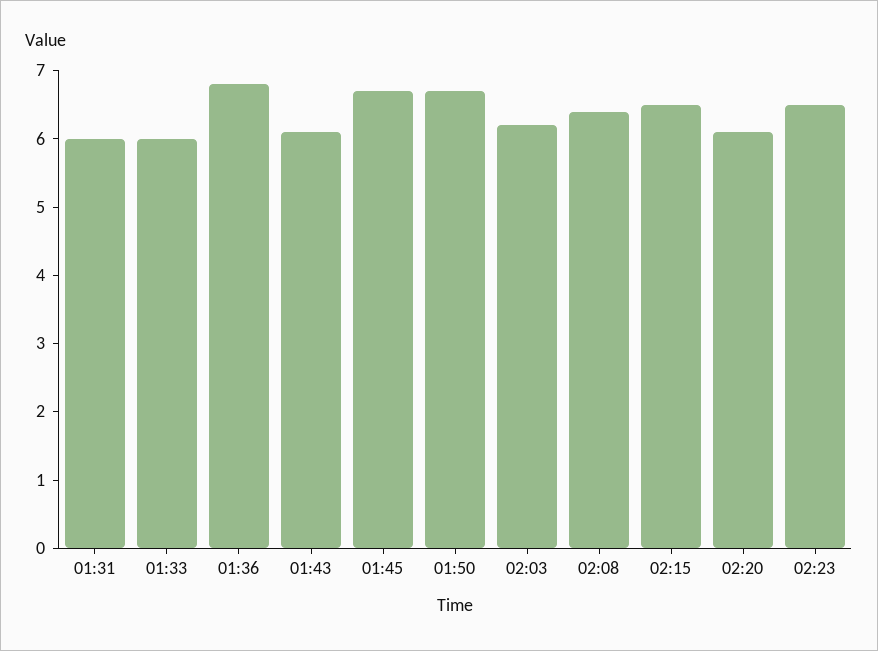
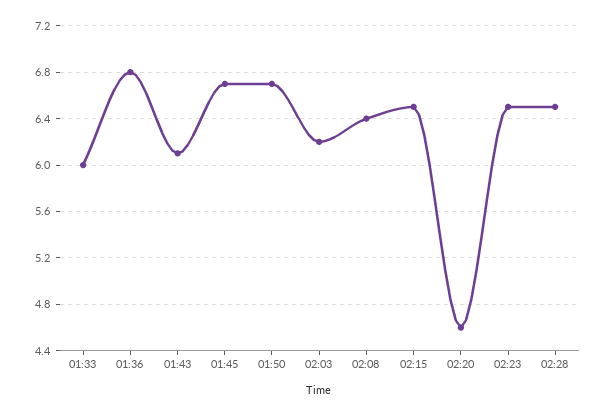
01:31: 6 -> none
02:20: 6 -> 4.6
02:28: none -> 6.5

